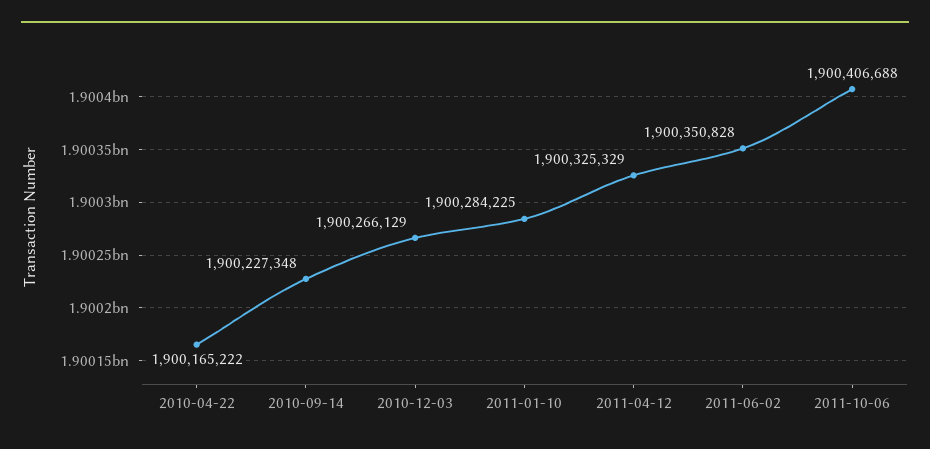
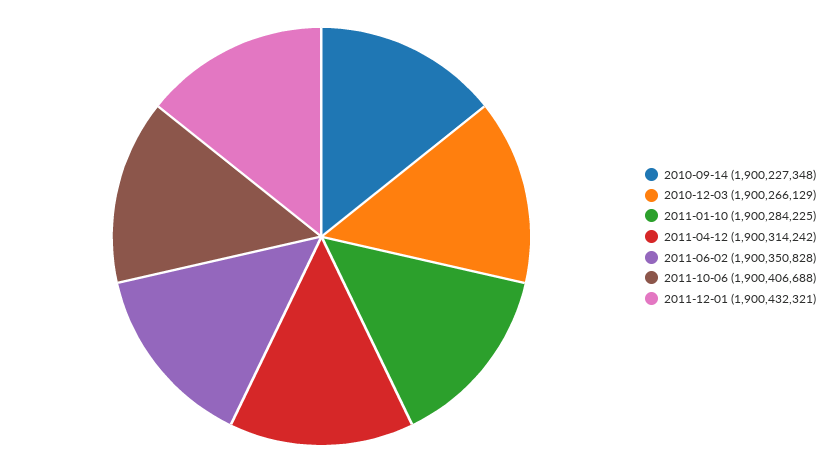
2010-04-22: 1900165222 -> none
2011-04-12: 1900325329 -> 1900314242
2011-12-01: none -> 1900432321

